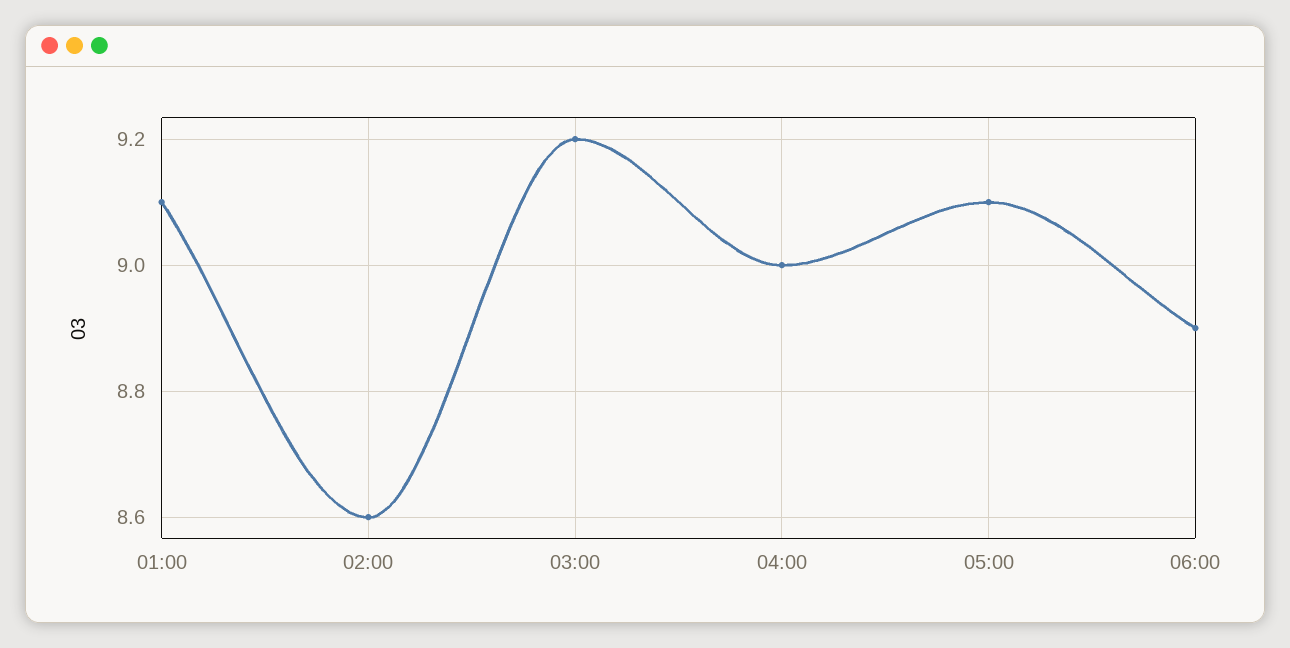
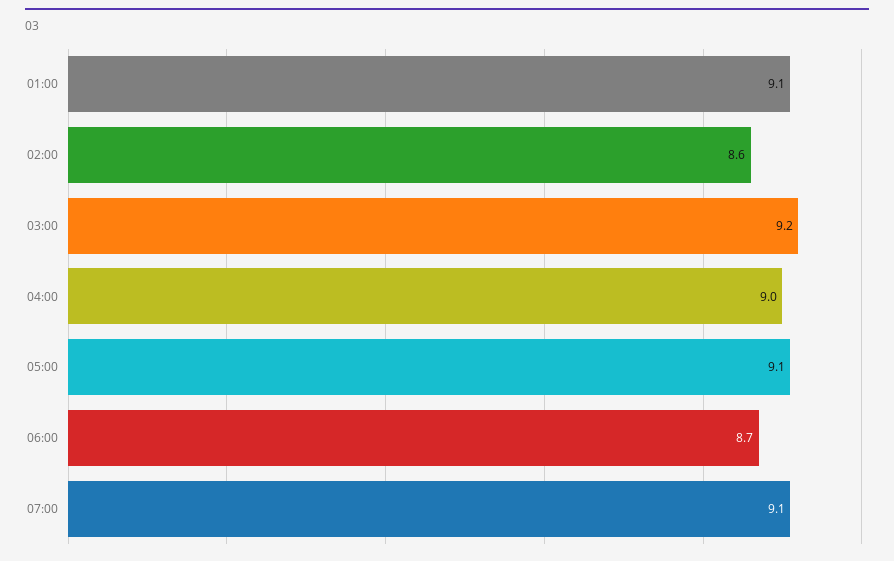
06:00: 8.9 -> 8.7
07:00: none -> 9.1

